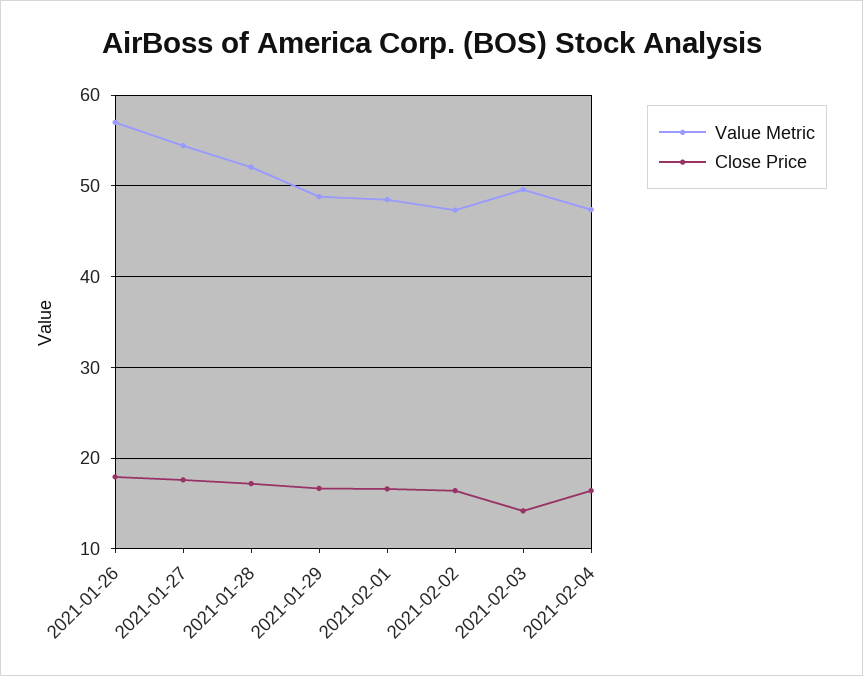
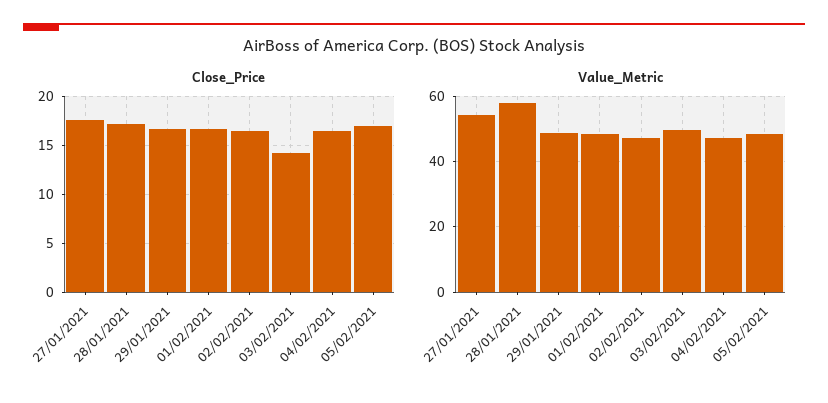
Value Metric, 2021-01-26: 57 -> none
Close Price, 2021-01-26: 18 -> none
Value Metric, 2021-01-28: 52 -> 58
Close Price, 05/02/2021: none -> 17
Value Metric, 05/02/2021: none -> 48

